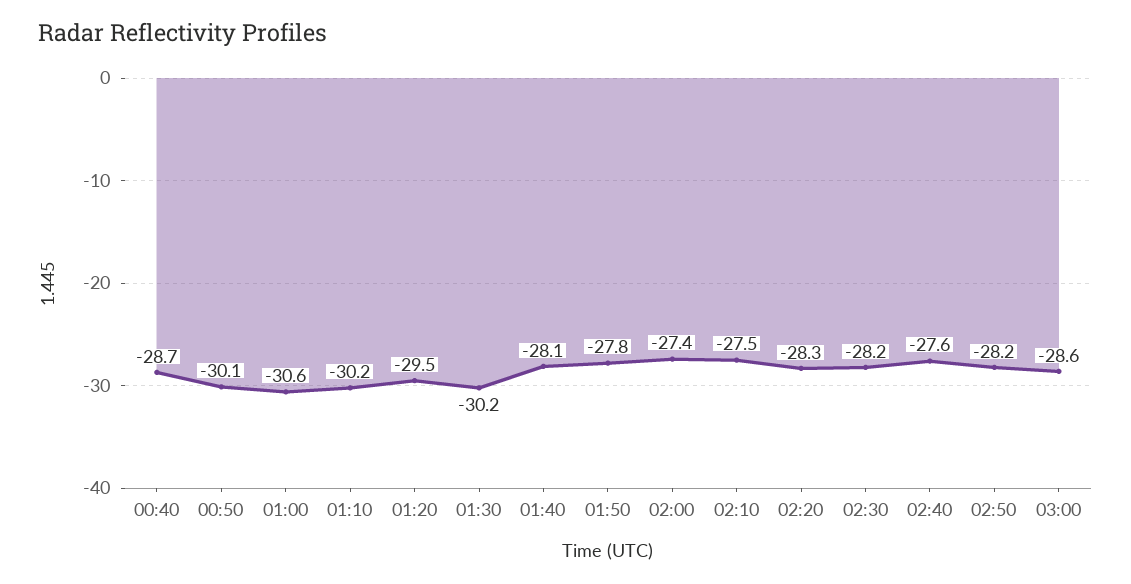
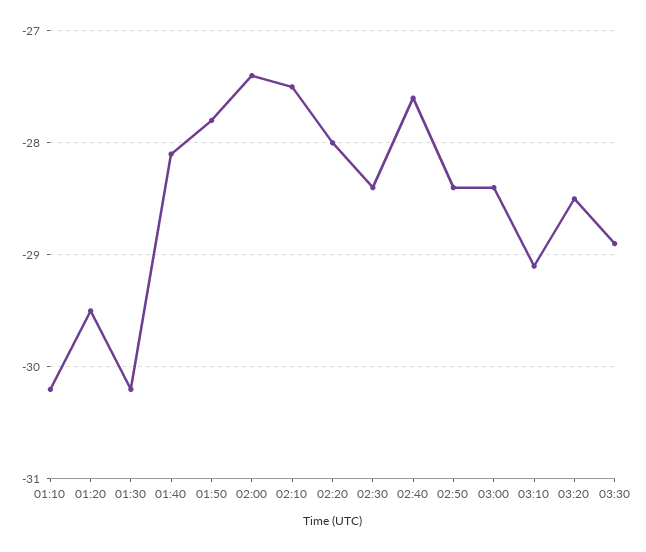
00:40: -28.7 -> none
00:50: -30.1 -> none
01:00: -30.6 -> none
02:20: -28.3 -> -28
02:30: -28.2 -> -28.4
02:50: -28.2 -> -28.4
03:00: -28.6 -> -28.4
03:10: none -> -29.1
03:20: none -> -28.5
03:30: none -> -28.9

